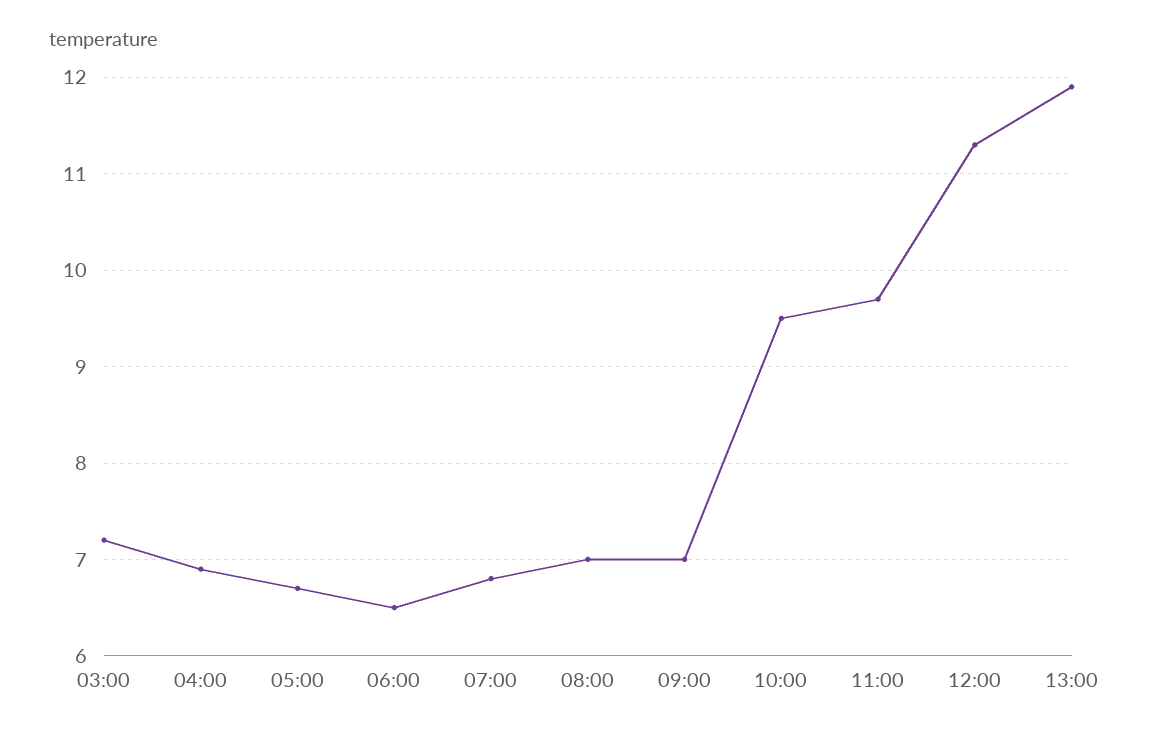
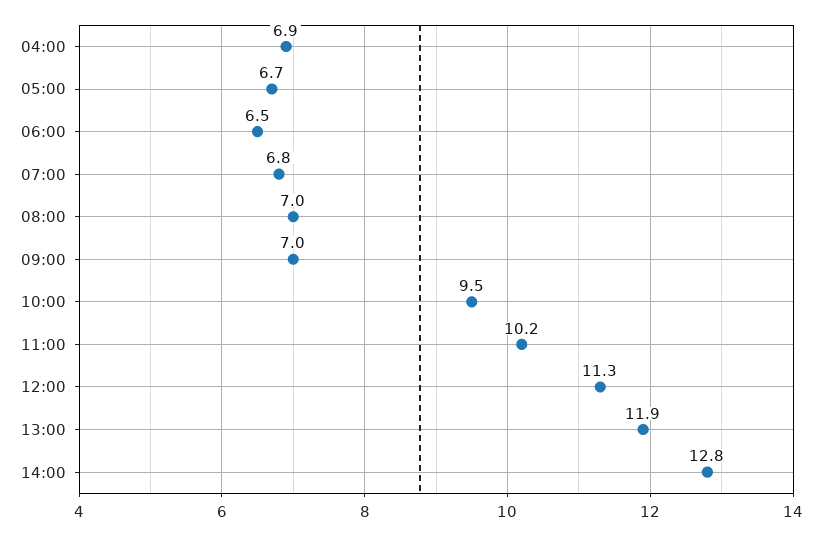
03:00: 7.2 -> none
11:00: 9.7 -> 10.2
14:00: none -> 12.8

